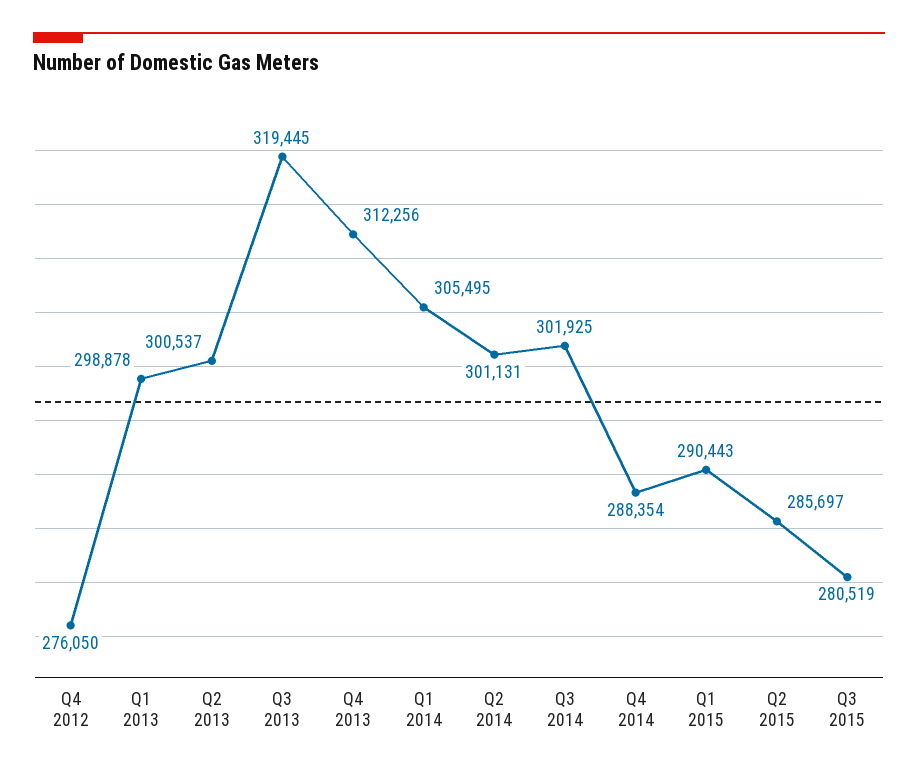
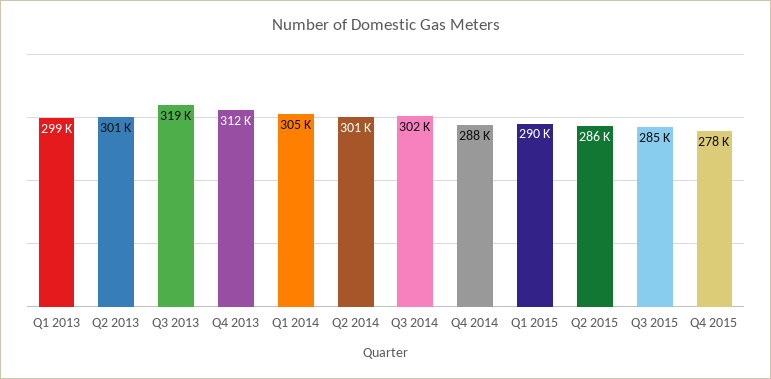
Q4 2012: 276050 -> none
Q3 2015: 280519 -> 285000
Q4 2015: none -> 278000

